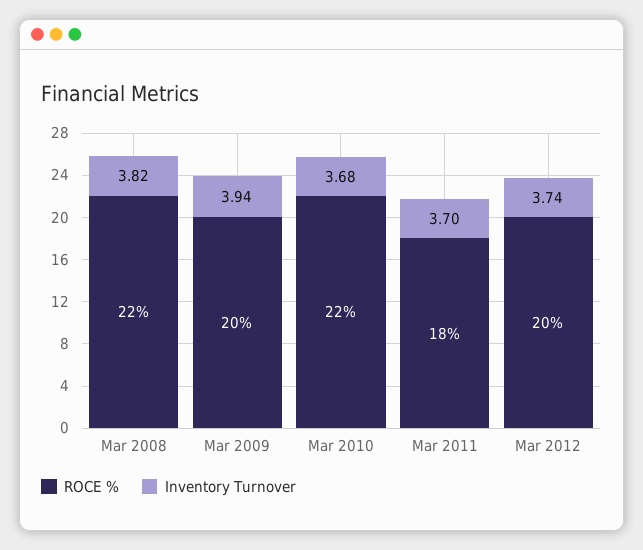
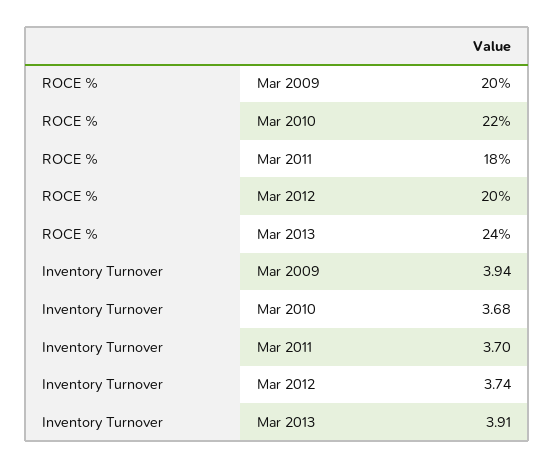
ROCE %, Mar 2008: 22 -> none
Inventory Turnover, Mar 2008: 3.82 -> none
ROCE %, Mar 2013: none -> 24
Inventory Turnover, Mar 2013: none -> 3.91

